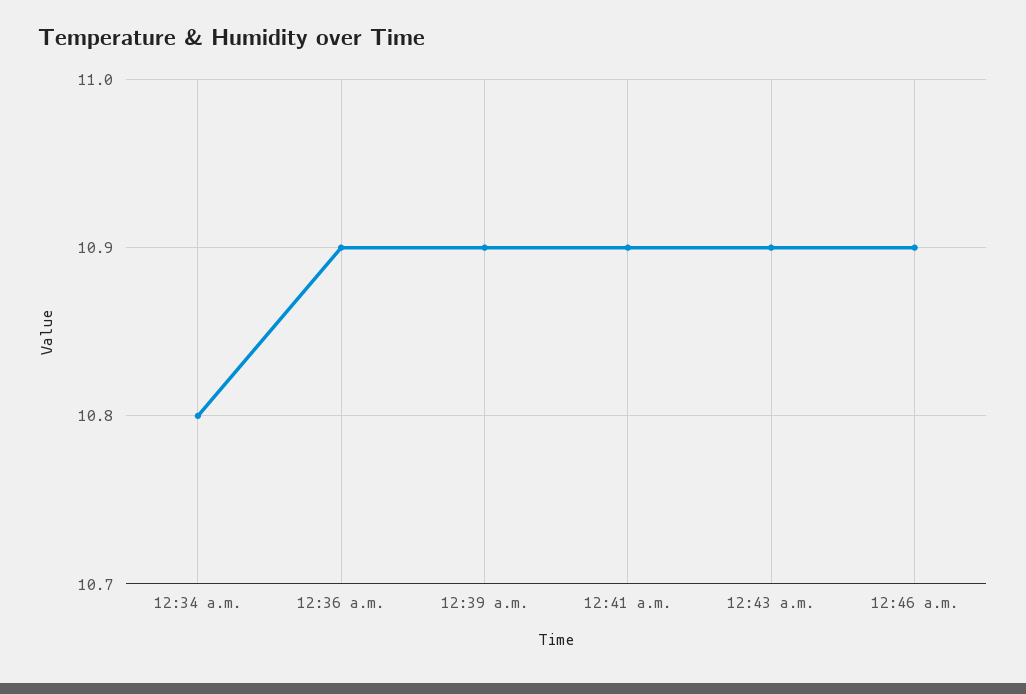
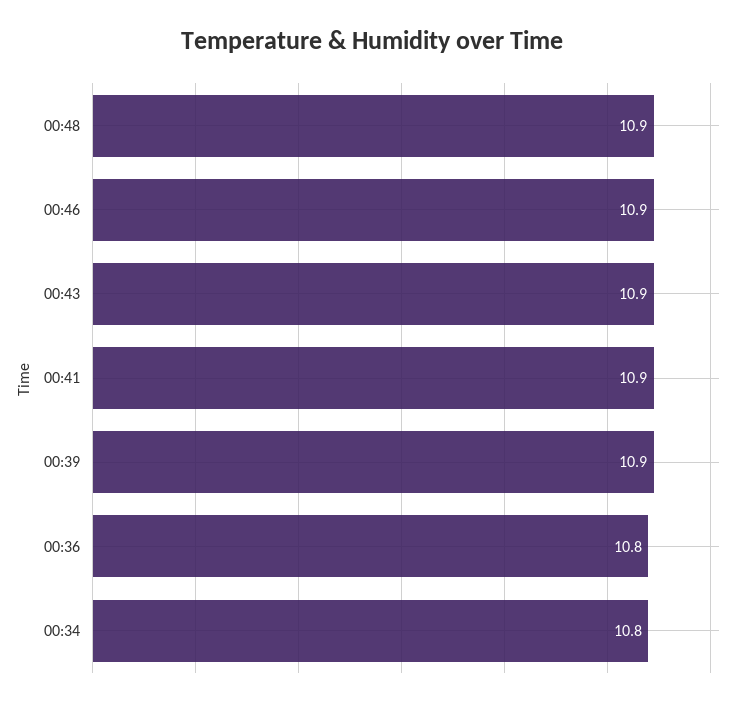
12:36 a.m.: 10.9 -> 10.8
00:48: none -> 10.9

